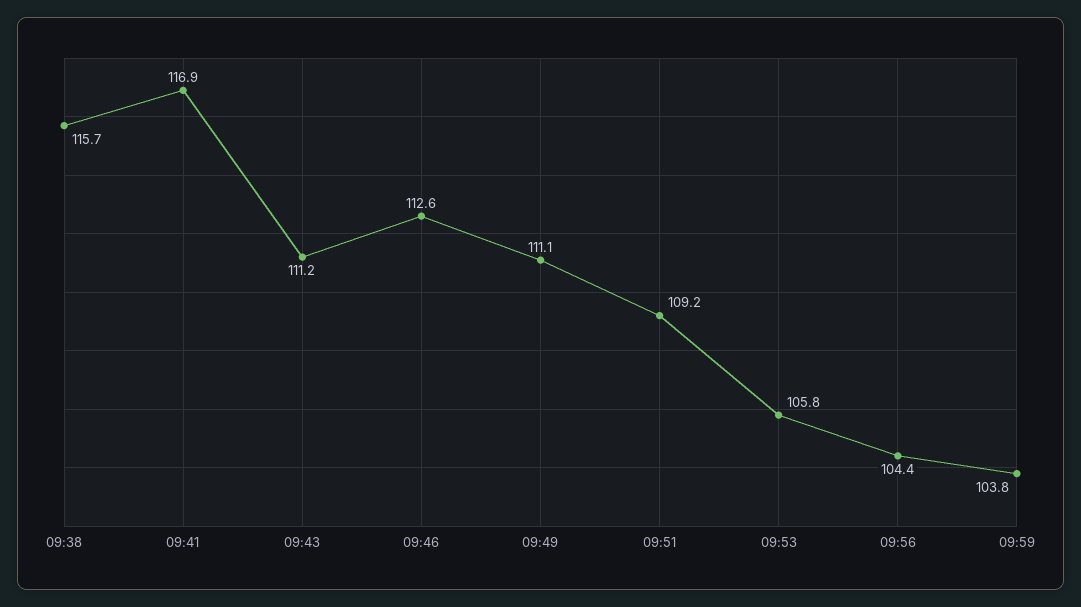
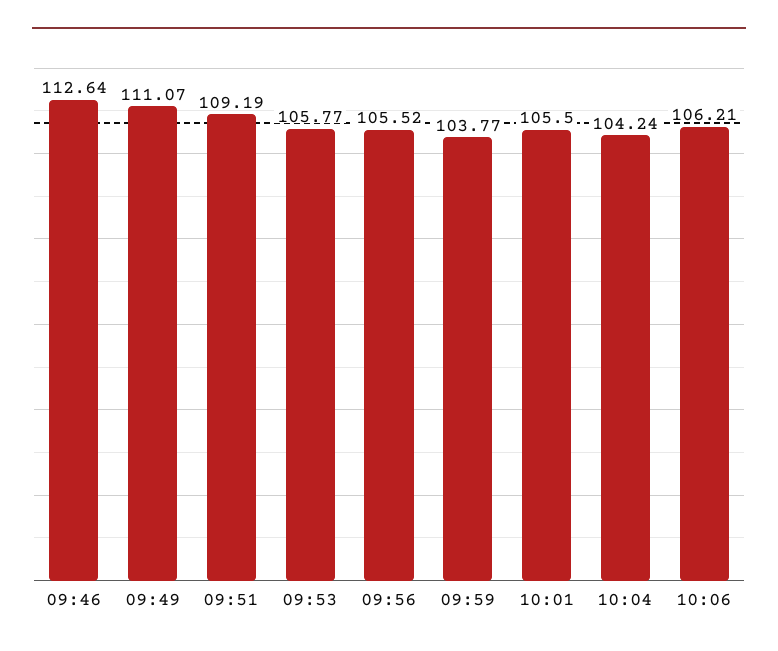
09:38: 115.7 -> none
09:41: 116.9 -> none
09:43: 111.2 -> none
09:56: 104.4 -> 105.52
10:01: none -> 105.5
10:04: none -> 104.24
10:06: none -> 106.21

